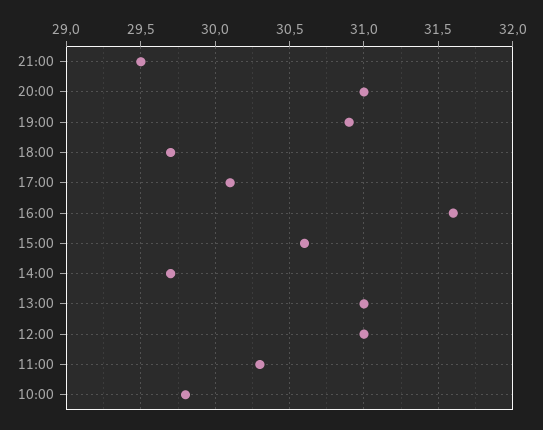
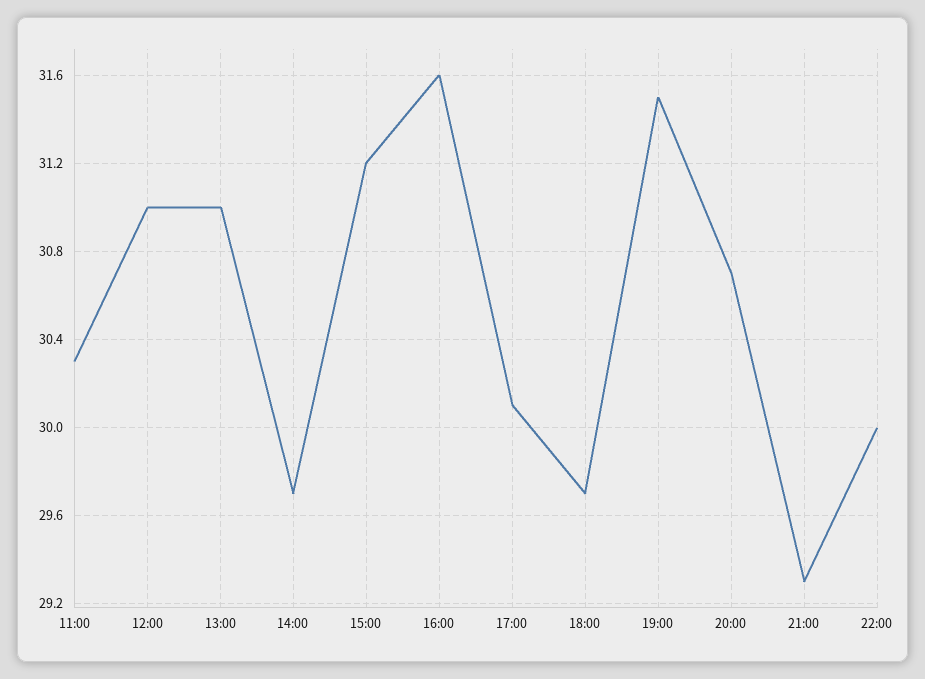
21:00: 29.5 -> 29.3
20:00: 31 -> 30.7
19:00: 30.9 -> 31.5
15:00: 30.6 -> 31.2
10:00: 29.8 -> none
22:00: none -> 30

